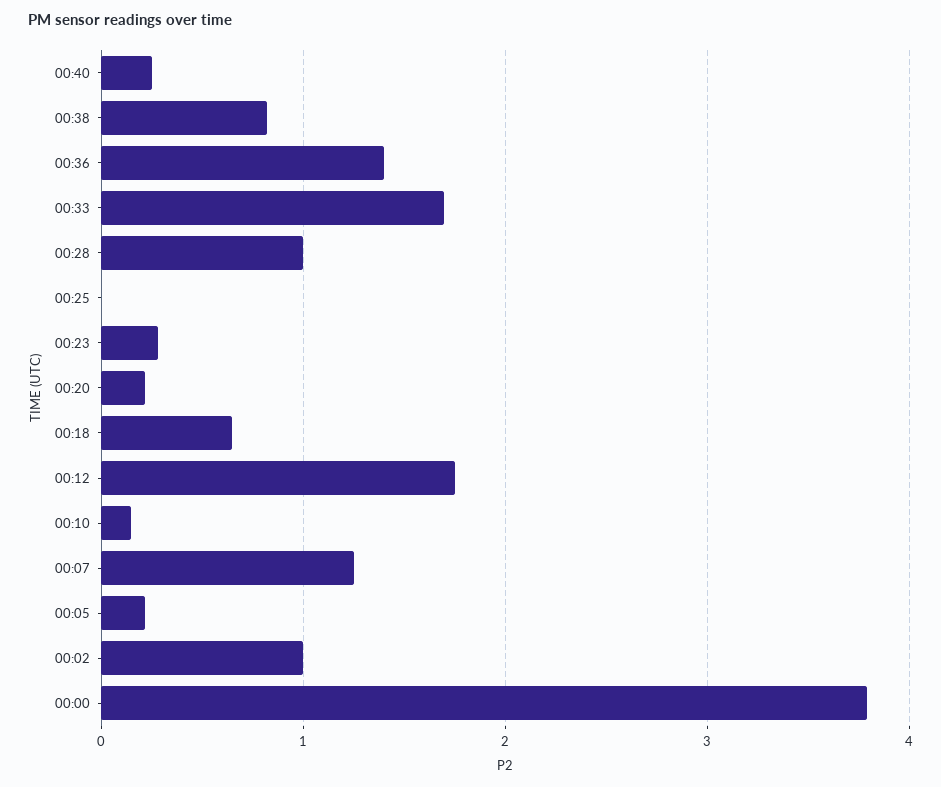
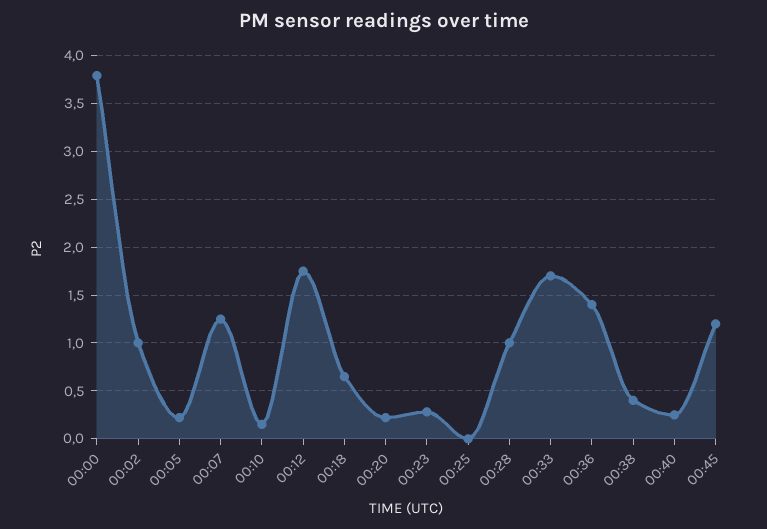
00:38: 0.8 -> 0.4
00:45: none -> 1.2

